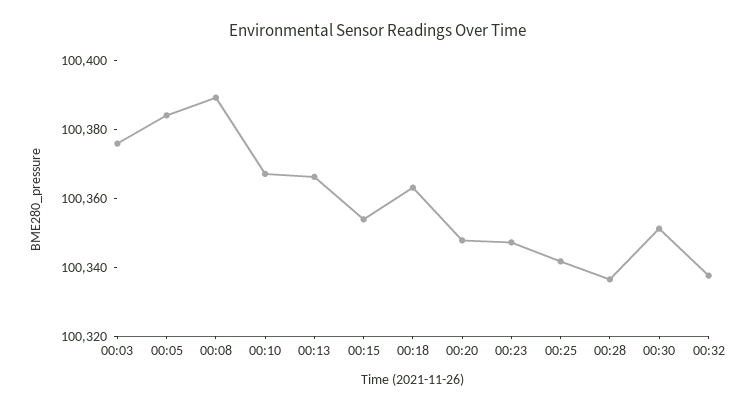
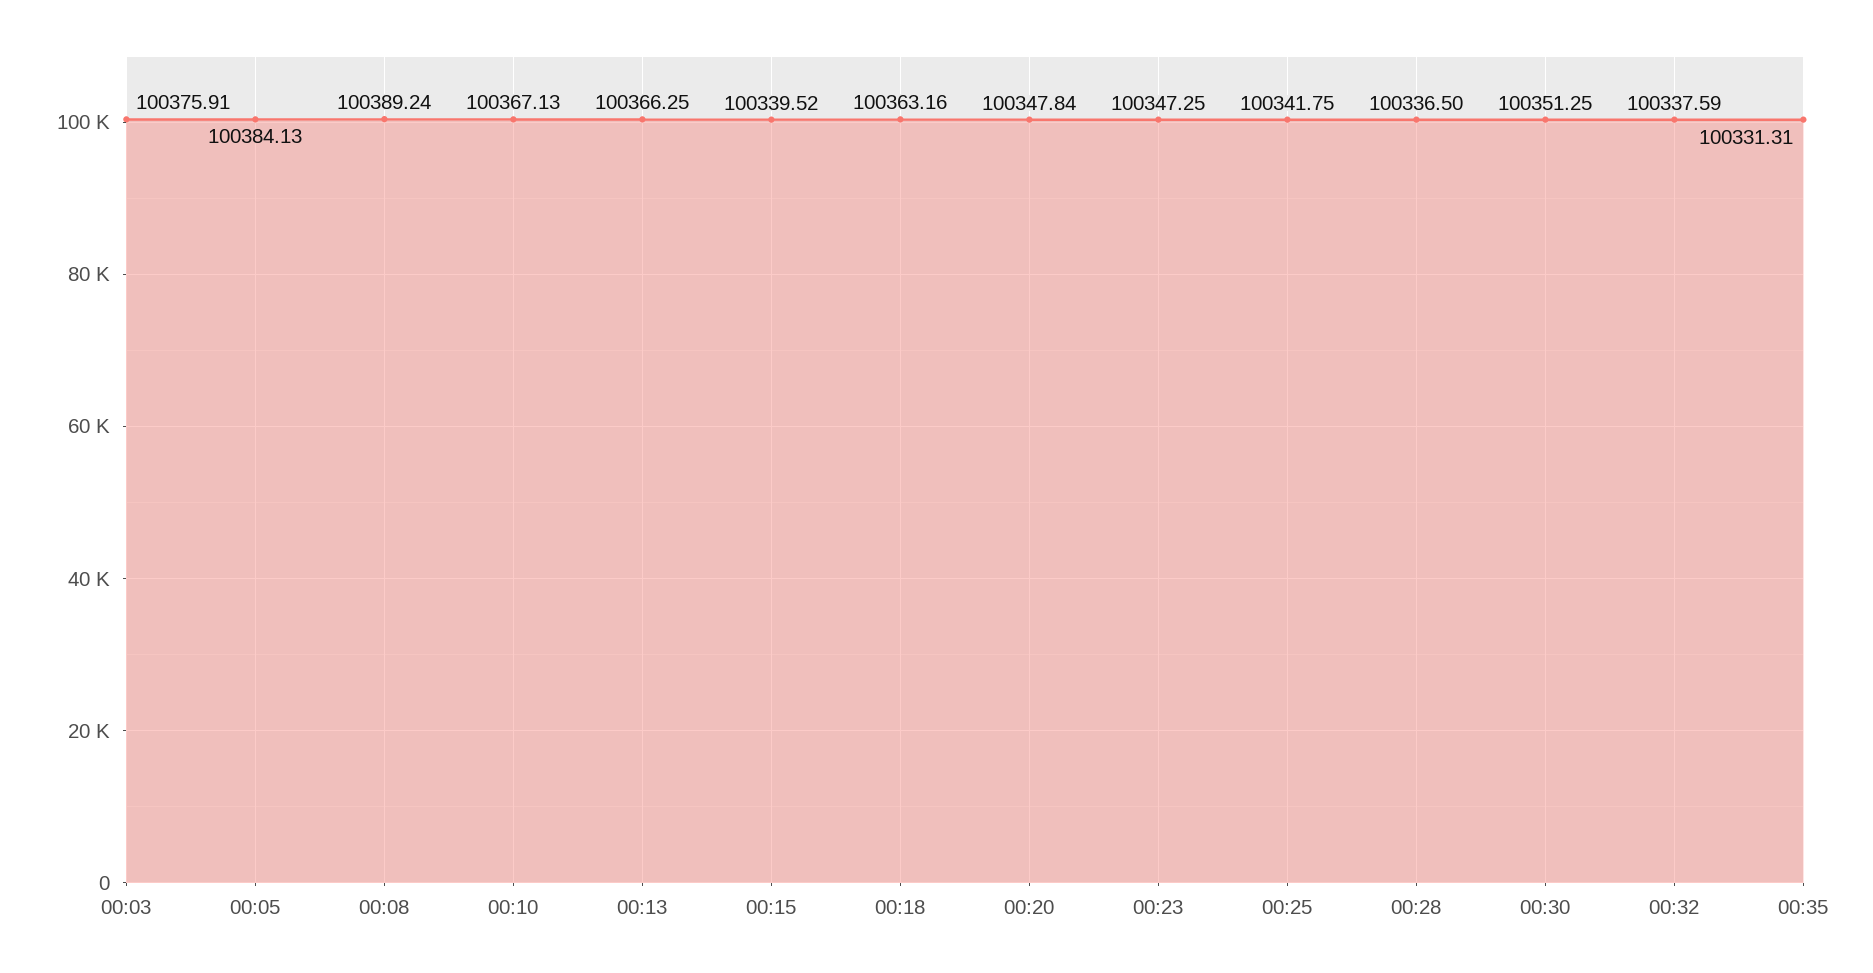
00:15: 100355 -> 100339.52
00:35: none -> 100331.31

